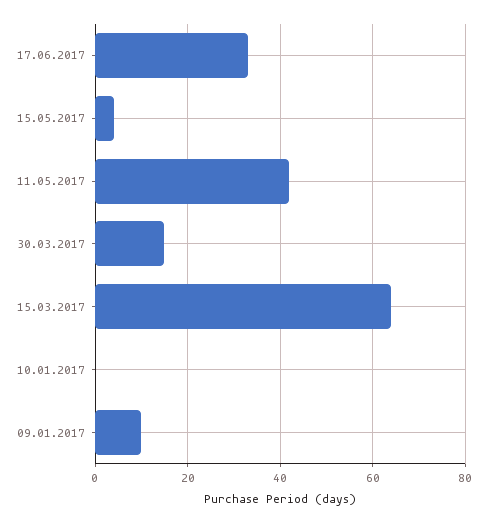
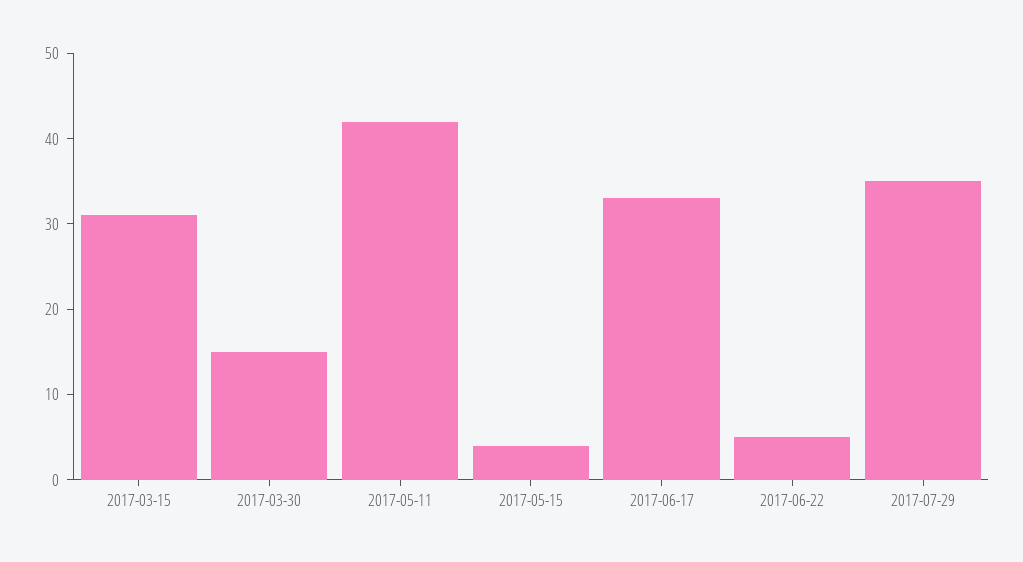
15.03.2017: 65 -> 31
10.01.2017: 0 -> none
09.01.2017: 10 -> none
2017-06-22: none -> 5
2017-07-29: none -> 35

